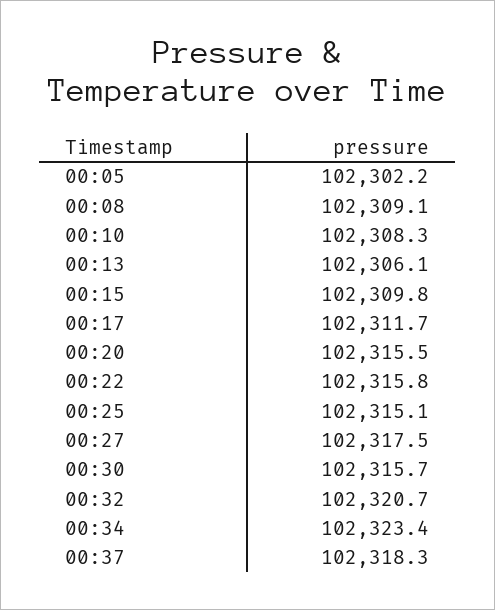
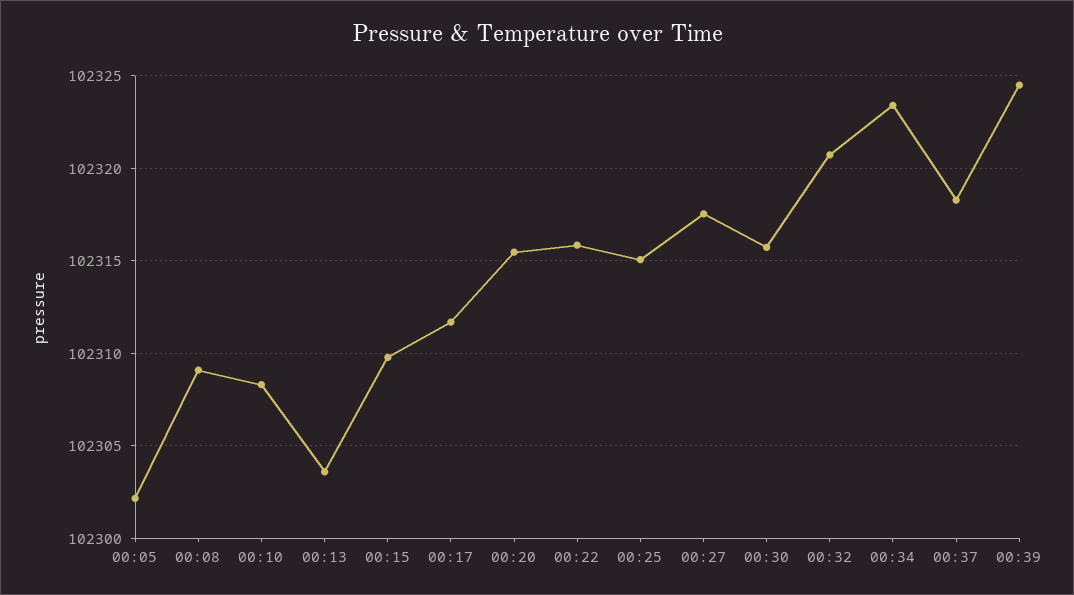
00:13: 102306.1 -> 102303.5
00:39: none -> 102324.5

